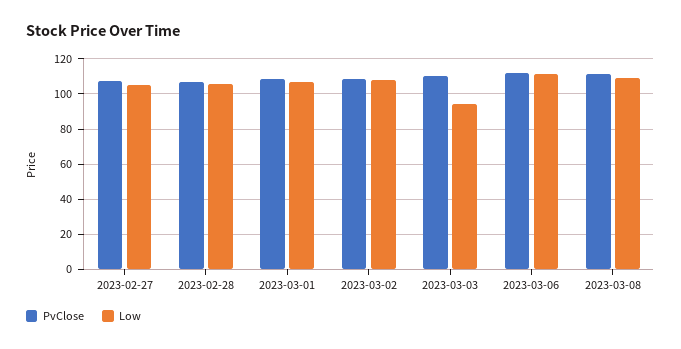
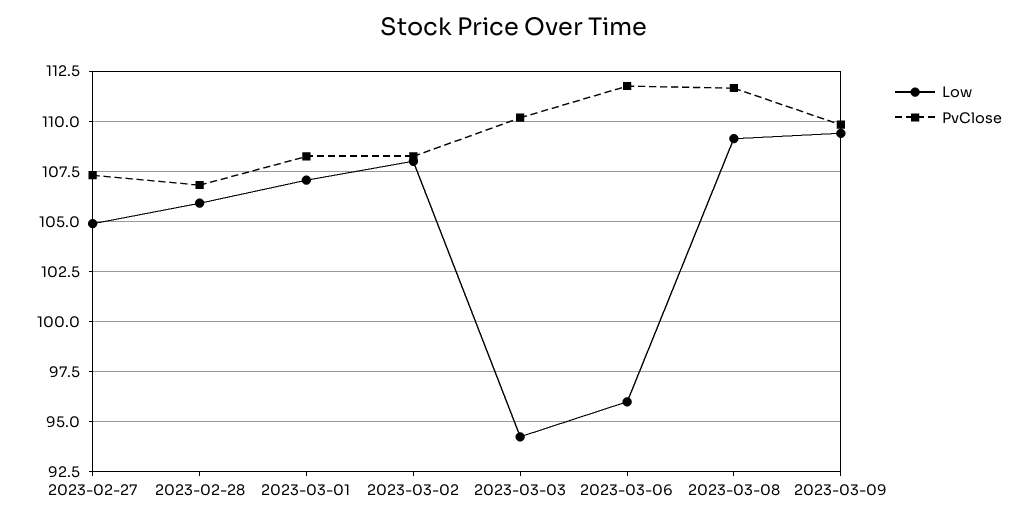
Low, 2023-03-06: 110 -> 96
Low, 2023-03-09: none -> 109.5
PvClose, 2023-03-09: none -> 110

